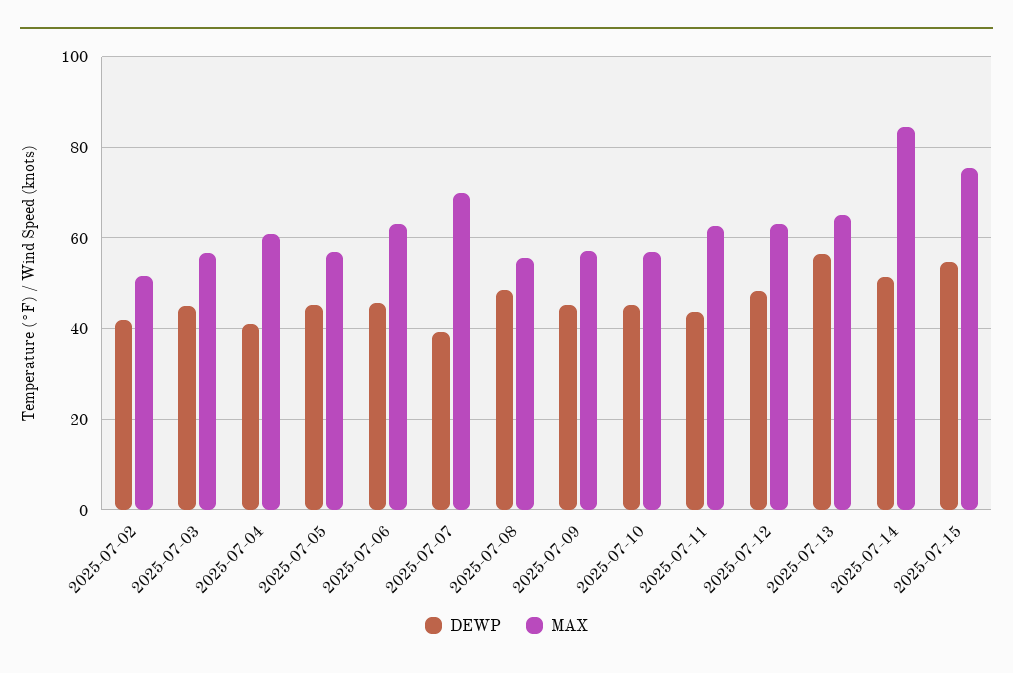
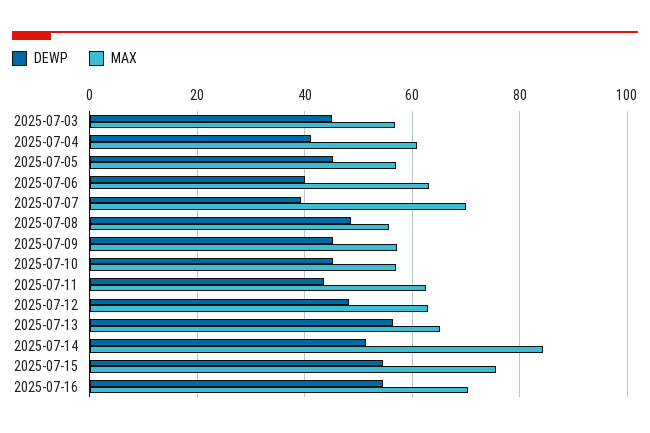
DEWP, 2025-07-02: 42 -> none
MAX, 2025-07-02: 52 -> none
DEWP, 2025-07-06: 46 -> 40
DEWP, 2025-07-16: none -> 54
MAX, 2025-07-16: none -> 70

